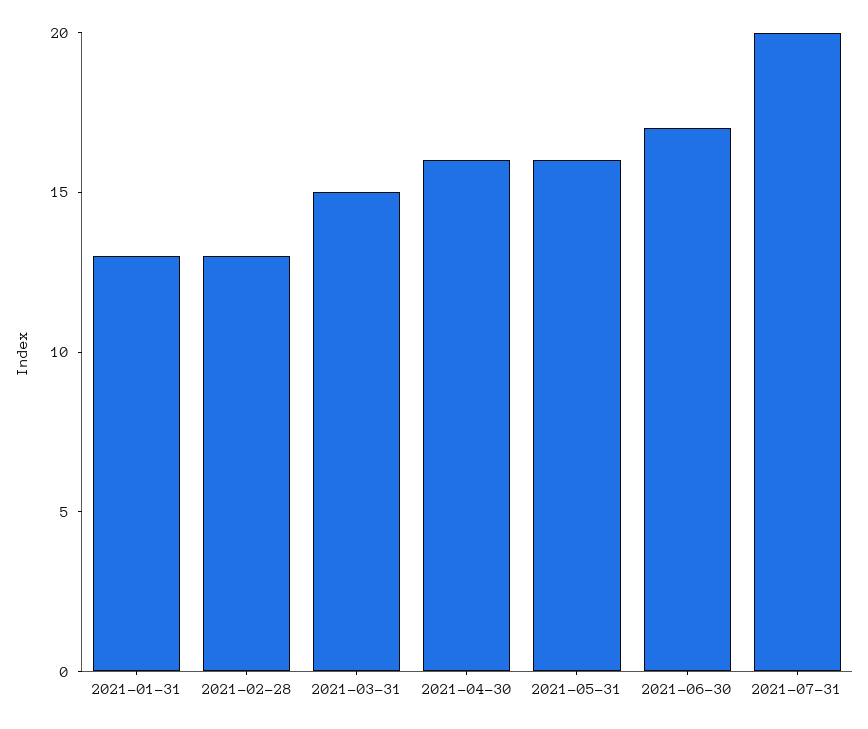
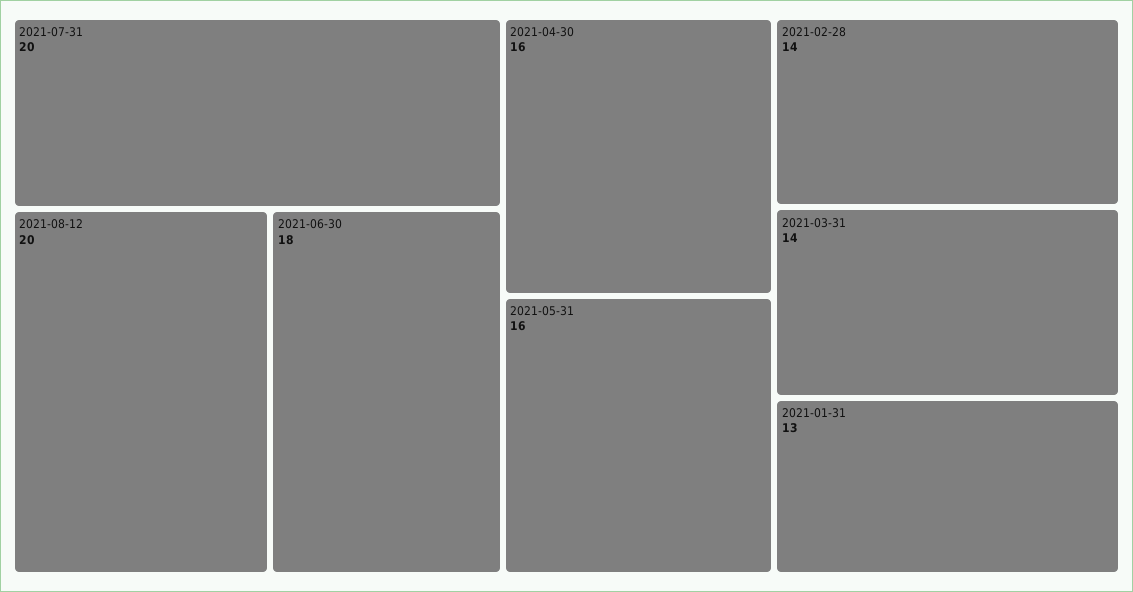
2021-02-28: 13 -> 14
2021-03-31: 15 -> 14
2021-06-30: 17 -> 18
2021-08-12: none -> 20

